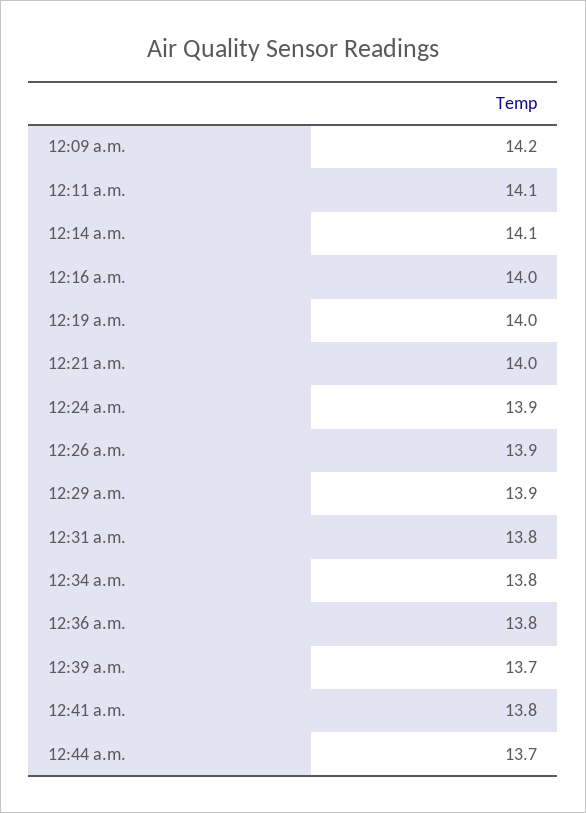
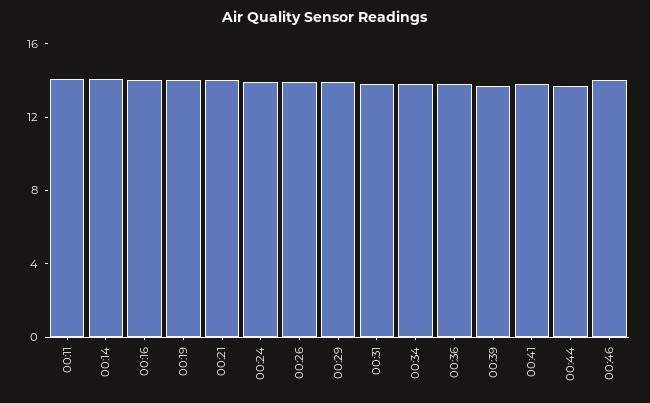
12:09 a.m.: 14.2 -> none
00:46: none -> 14

